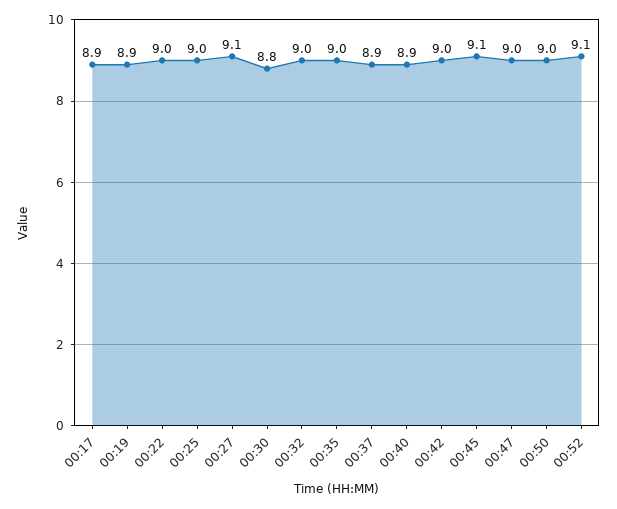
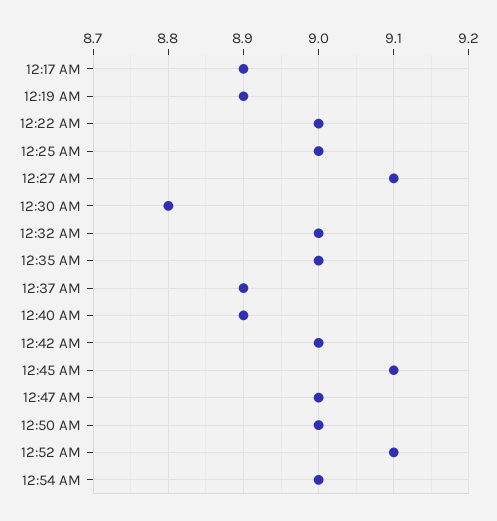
12:54 AM: none -> 9

